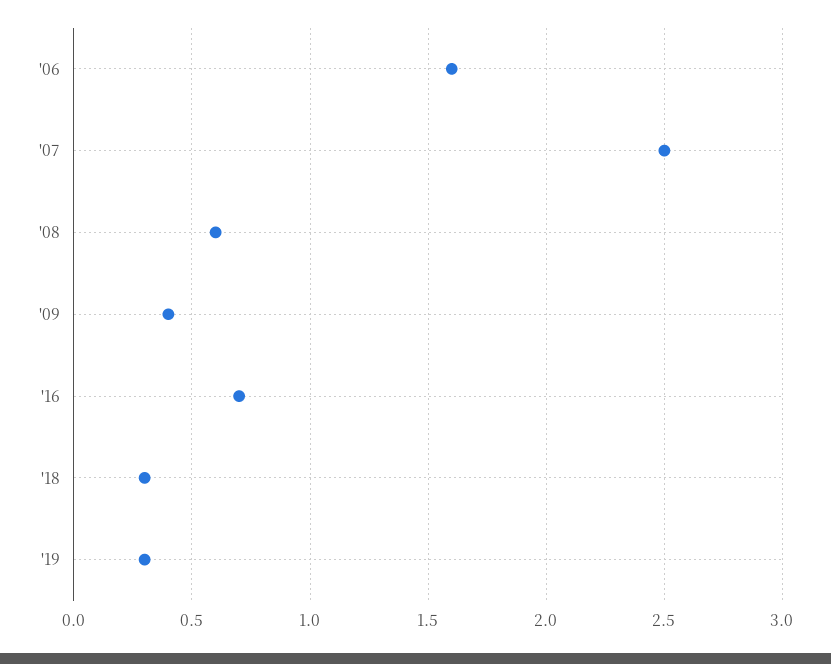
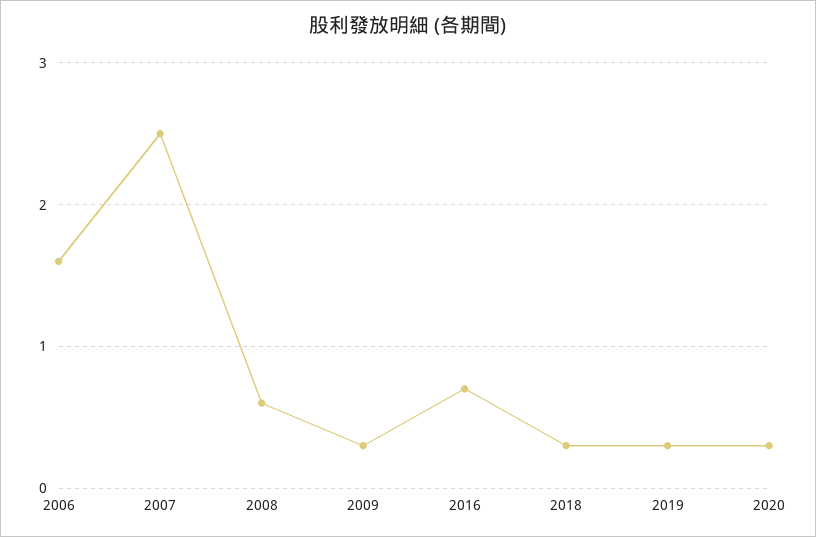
'09: 0.4 -> 0.3
2020: none -> 0.3

